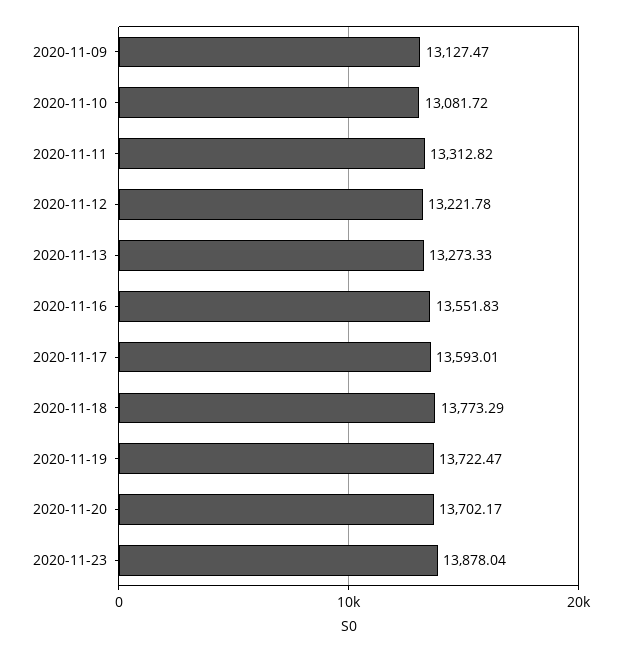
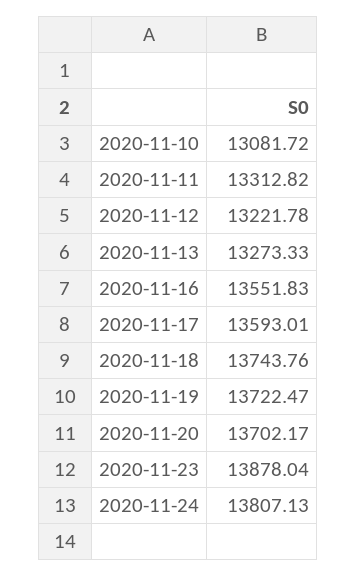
2020-11-09: 13127.47 -> none
2020-11-18: 13773.29 -> 13743.76
2020-11-24: none -> 13807.13

